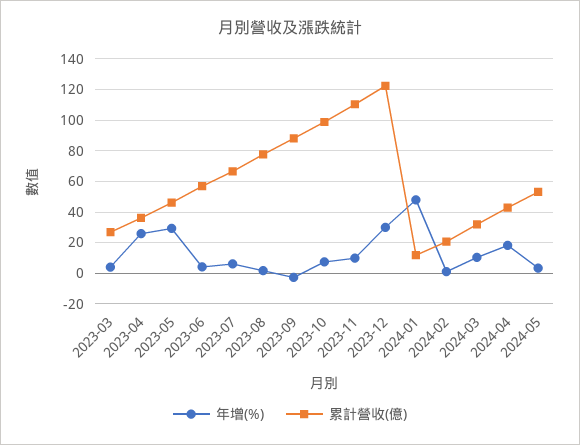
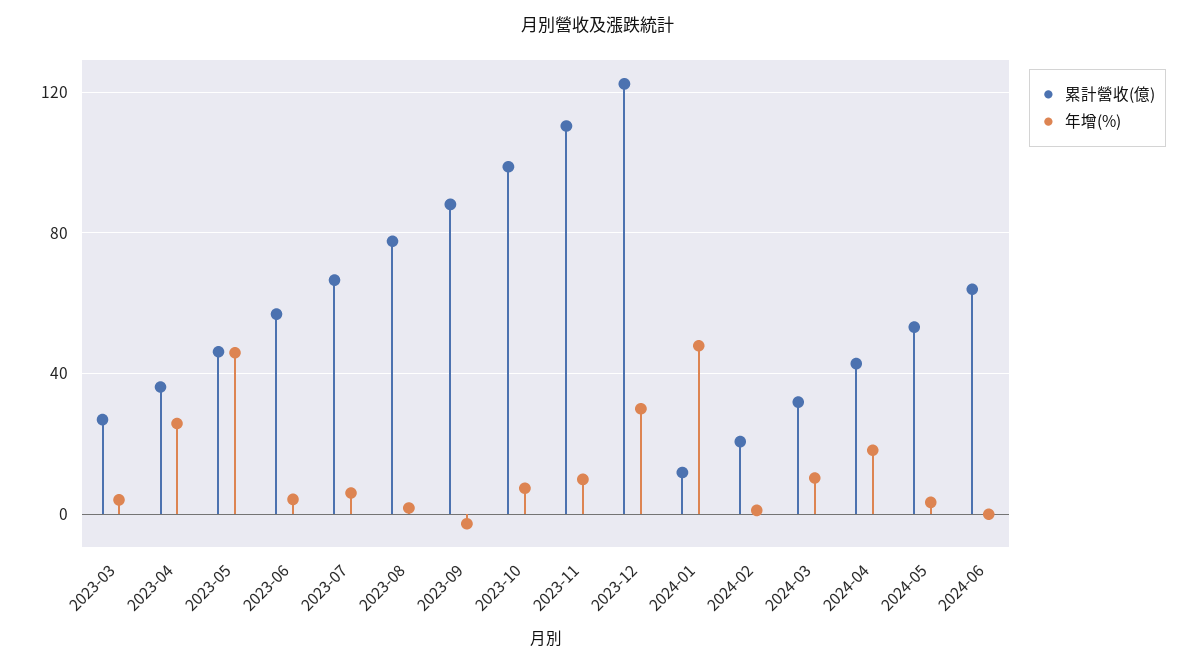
年增(%), 2023-05: 30 -> 45
累計營收(億), 2024-06: none -> 65
年增(%), 2024-06: none -> 0

